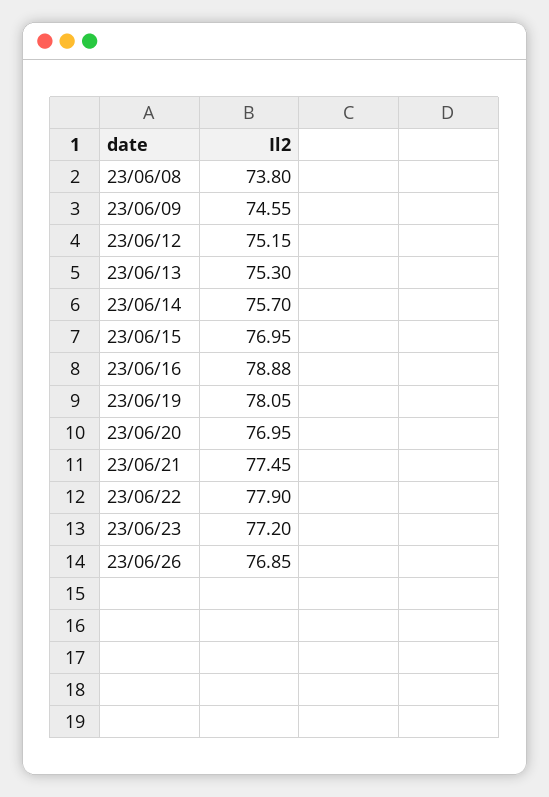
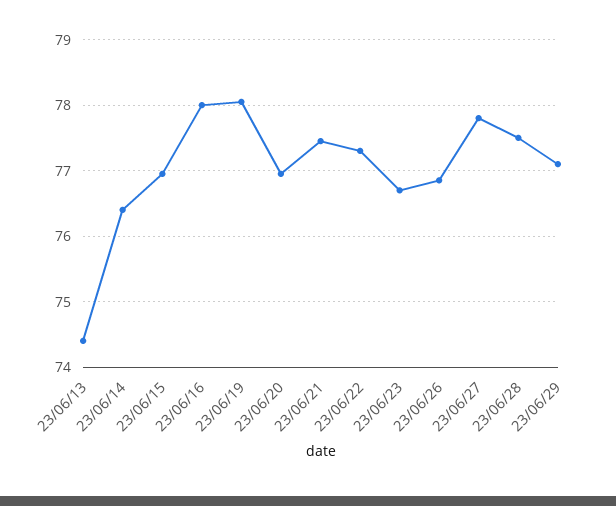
23/06/08: 73.8 -> none
23/06/09: 74.55 -> none
23/06/12: 75.15 -> none
23/06/13: 75.3 -> 74.4
23/06/14: 75.7 -> 76.4
23/06/16: 78.88 -> 78
23/06/22: 77.9 -> 77.3
23/06/23: 77.2 -> 76.7
23/06/27: none -> 77.8
23/06/28: none -> 77.5
23/06/29: none -> 77.1

